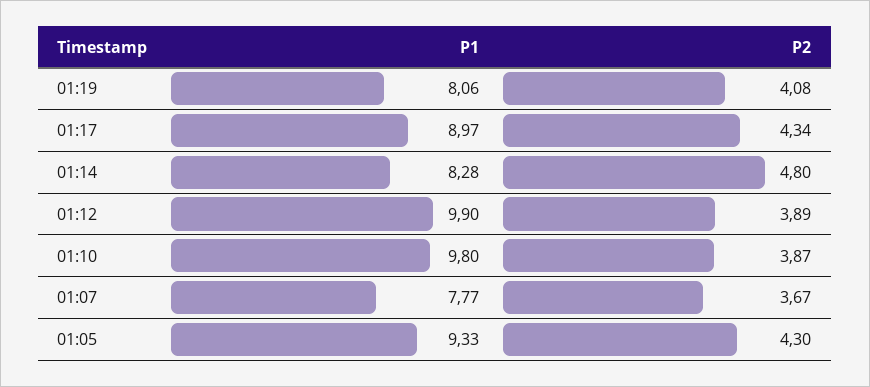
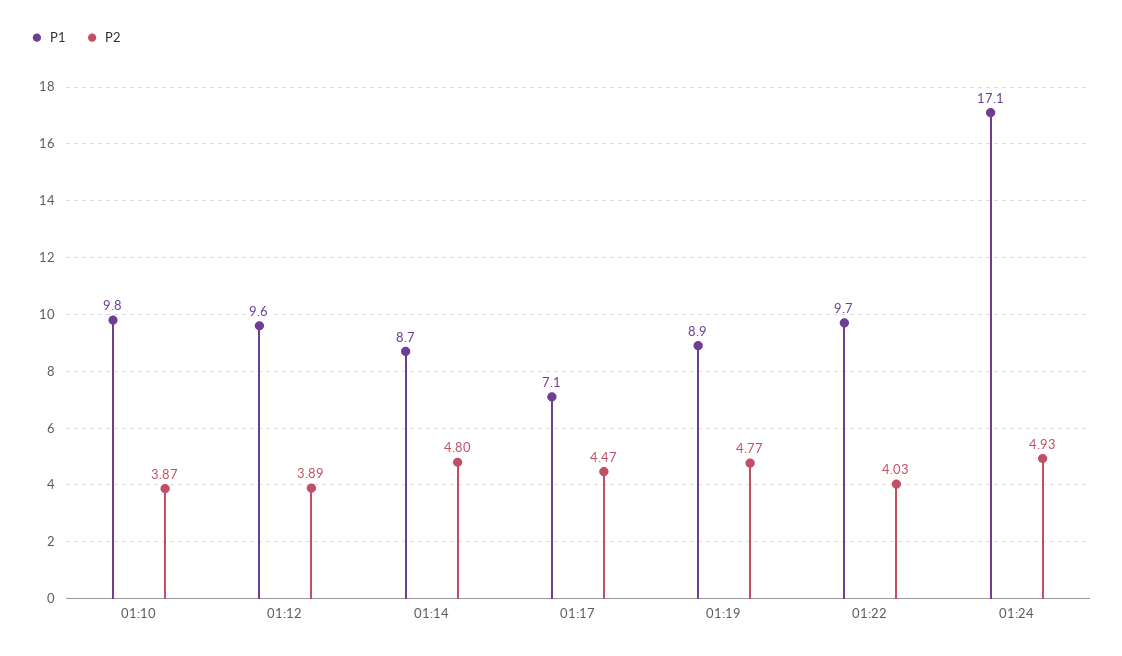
P1, 01:19: 8.06 -> 8.9
P2, 01:19: 4.08 -> 4.77
P1, 01:17: 8.97 -> 7.1
P2, 01:17: 4.34 -> 4.47
P1, 01:14: 8.28 -> 8.7
P1, 01:12: 9.9 -> 9.6
P1, 01:07: 7.77 -> none
P2, 01:07: 3.67 -> none
P1, 01:05: 9.33 -> none
P2, 01:05: 4.3 -> none
P1, 01:22: none -> 9.7
P2, 01:22: none -> 4.03
P1, 01:24: none -> 17.1
P2, 01:24: none -> 4.93

